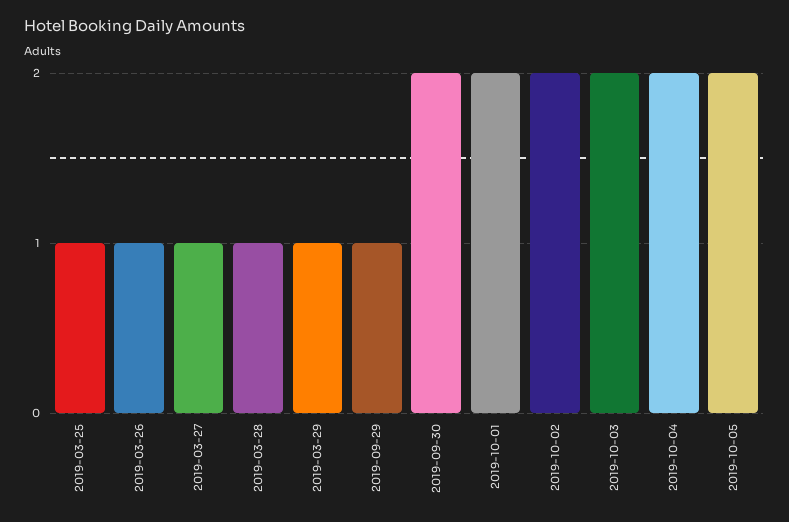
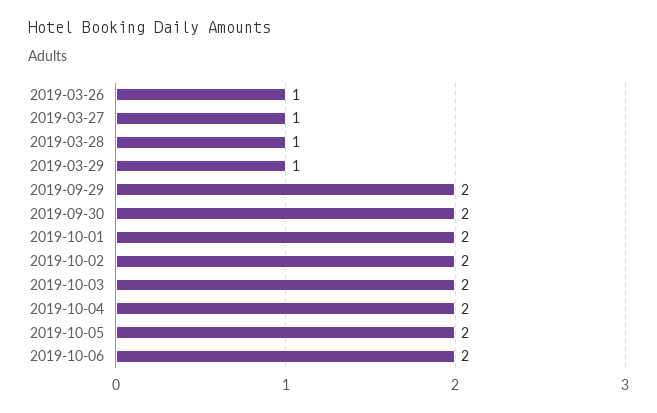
2019-03-25: 1 -> none
2019-09-29: 1 -> 2
2019-10-06: none -> 2

